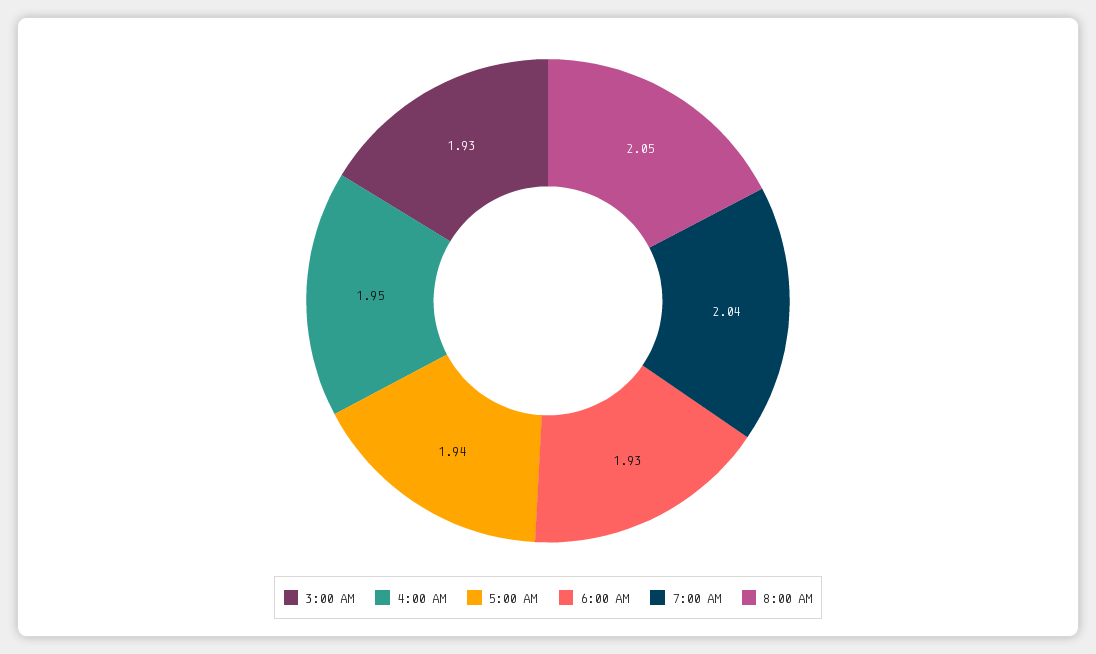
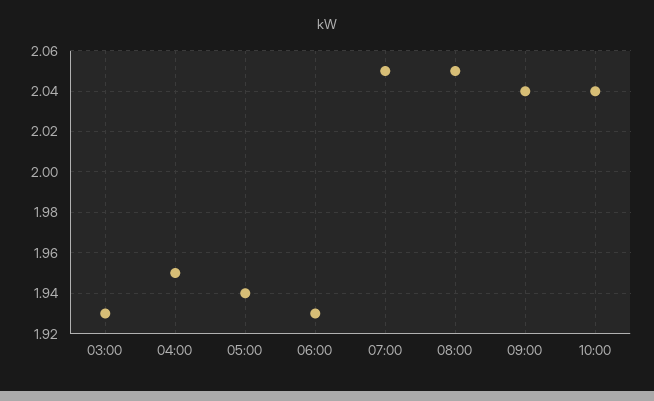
7:00 AM: 2.04 -> 2.05
09:00: none -> 2.04
10:00: none -> 2.04

